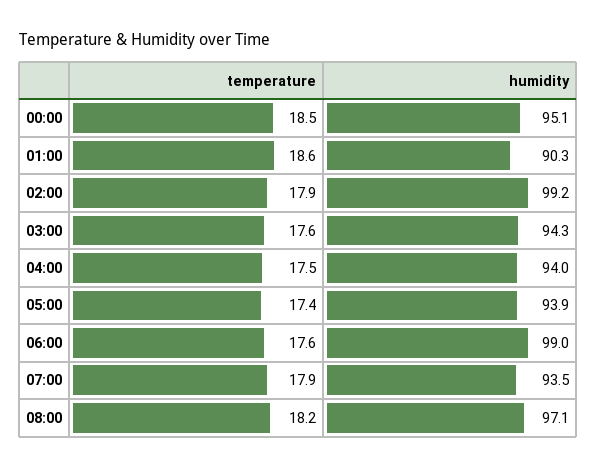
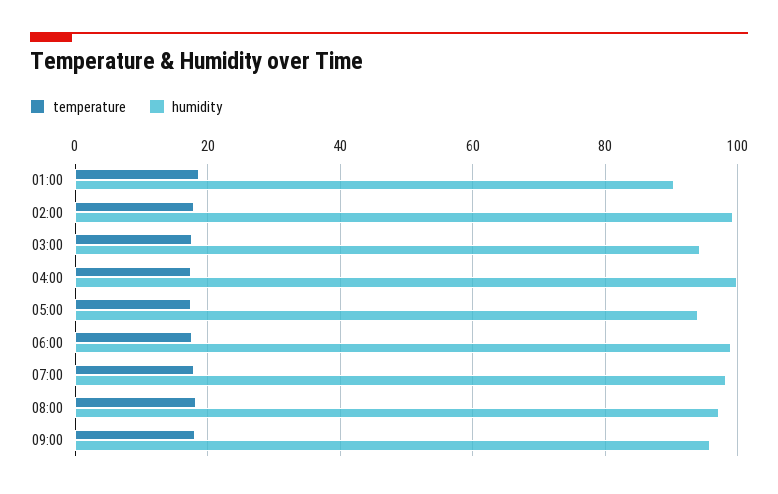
temperature, 00:00: 18.5 -> none
humidity, 00:00: 95.1 -> none
humidity, 04:00: 94 -> 100
humidity, 07:00: 93.5 -> 98
temperature, 09:00: none -> 18
humidity, 09:00: none -> 96

